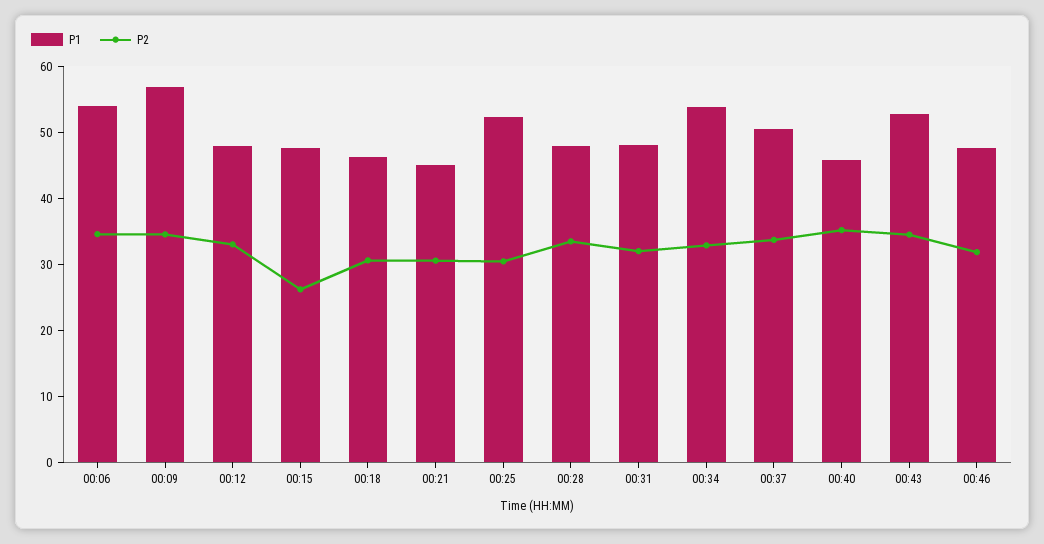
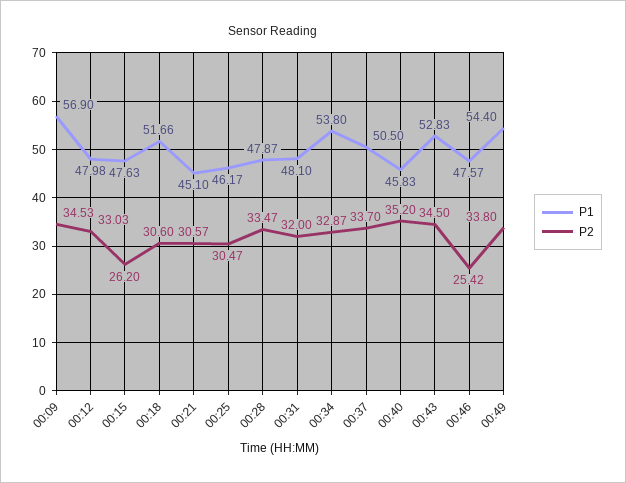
P1, 00:06: 54 -> none
P2, 00:06: 34 -> none
P1, 00:18: 46 -> 51.66
P1, 00:25: 52 -> 46.17
P2, 00:46: 32 -> 25.42
P1, 00:49: none -> 54.4
P2, 00:49: none -> 33.8

